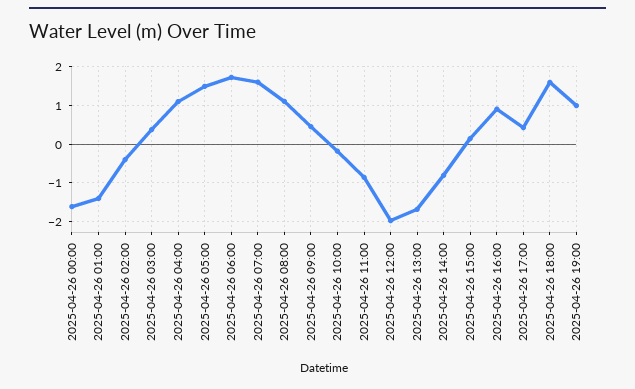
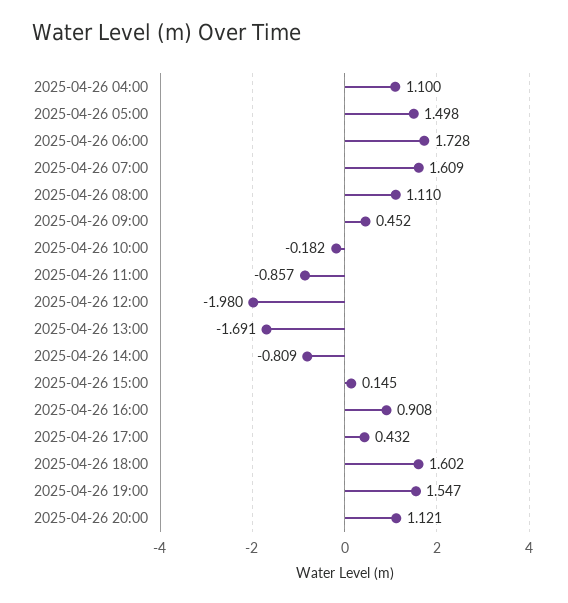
2025-04-26 00:00: -1.6 -> none
2025-04-26 01:00: -1.4 -> none
2025-04-26 02:00: -0.4 -> none
2025-04-26 03:00: 0.4 -> none
2025-04-26 19:00: 1 -> 1.547
2025-04-26 20:00: none -> 1.121

